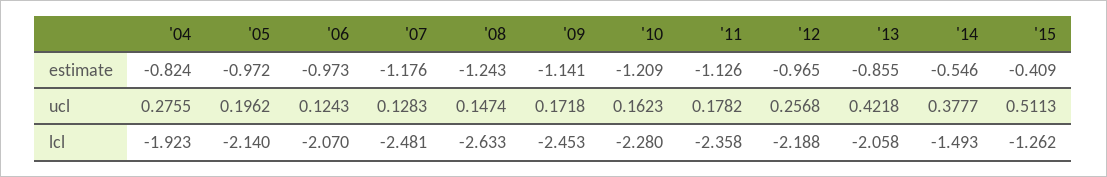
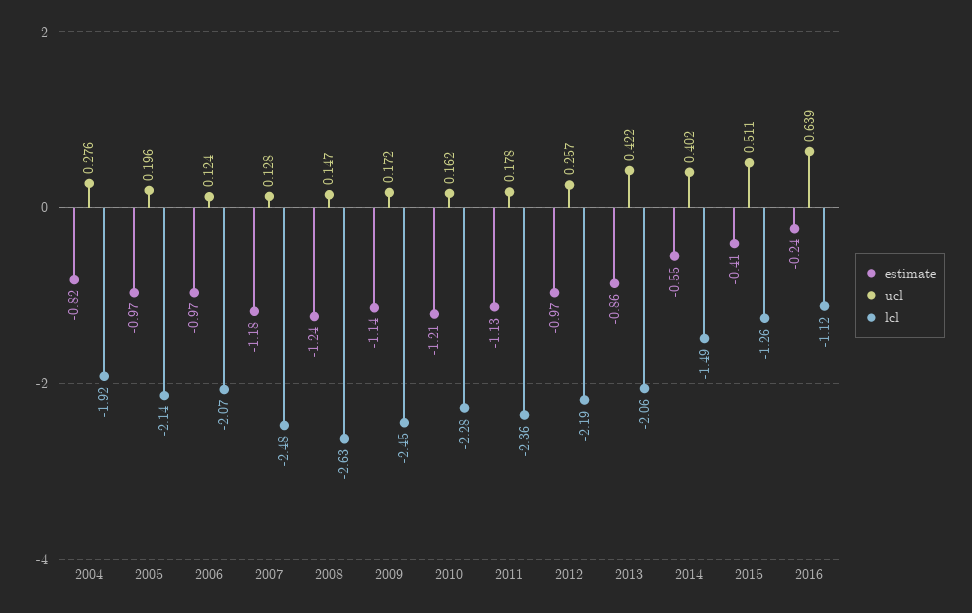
ucl, '14: 0.3777 -> 0.402
estimate, 2016: none -> -0.24
ucl, 2016: none -> 0.639
lcl, 2016: none -> -1.12

